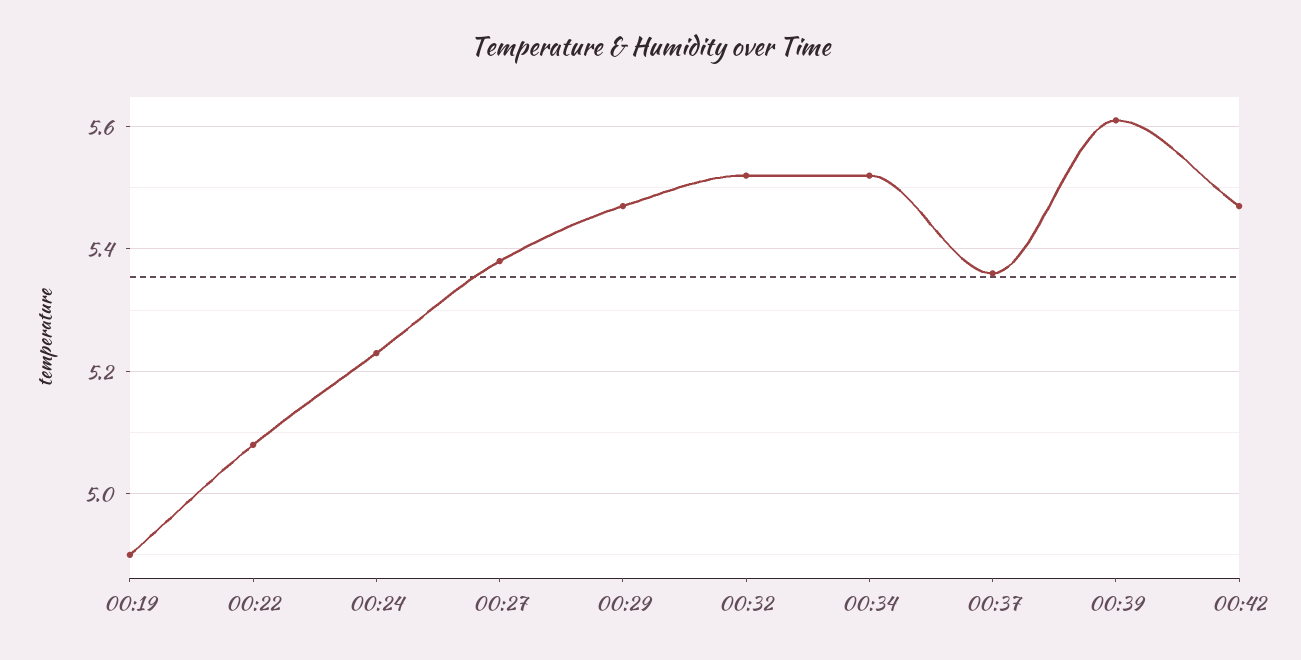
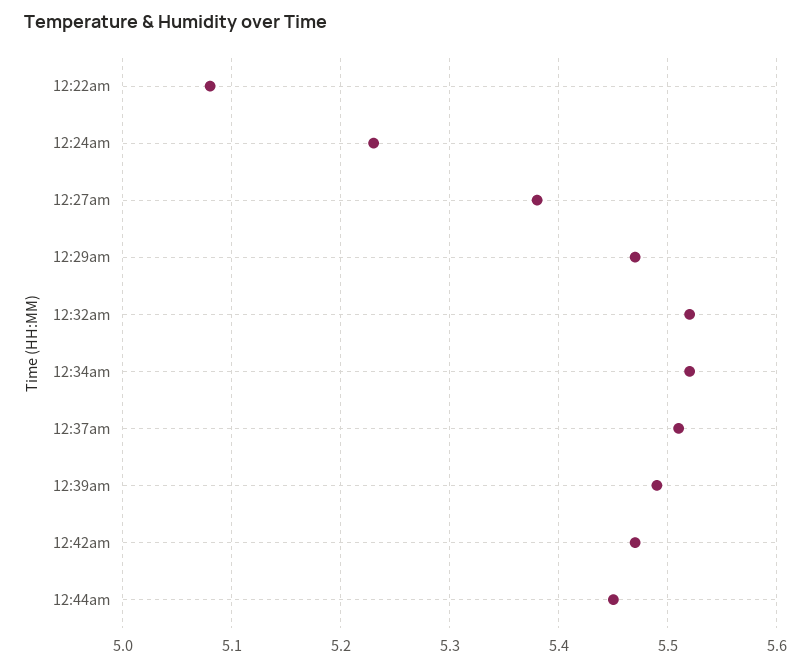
00:19: 4.9 -> none
00:37: 5.35 -> 5.51
00:39: 5.6 -> 5.49
12:44am: none -> 5.45

